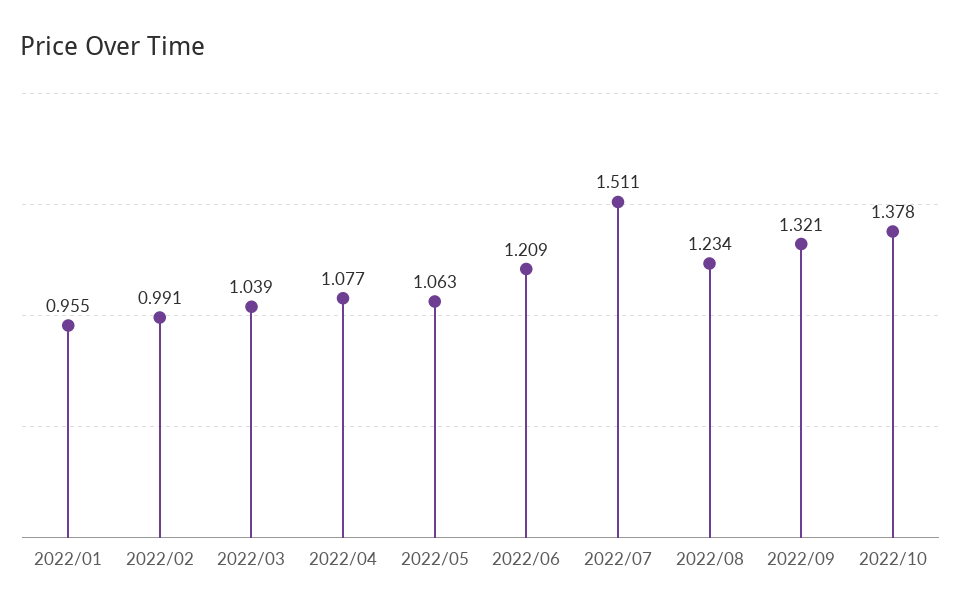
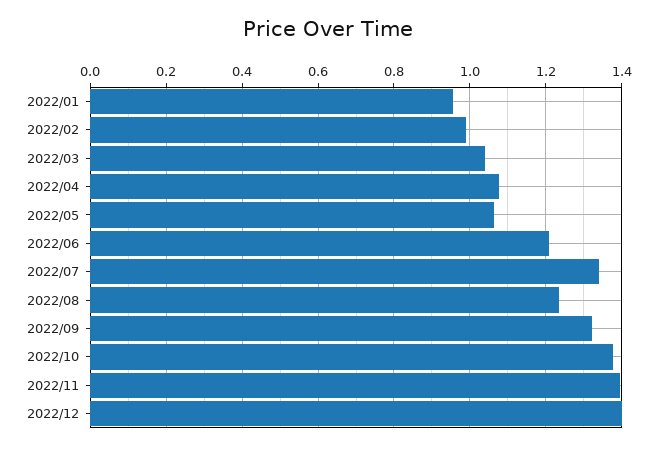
2022/07: 1.511 -> 1.34
2022/11: none -> 1.4
2022/12: none -> 1.4

